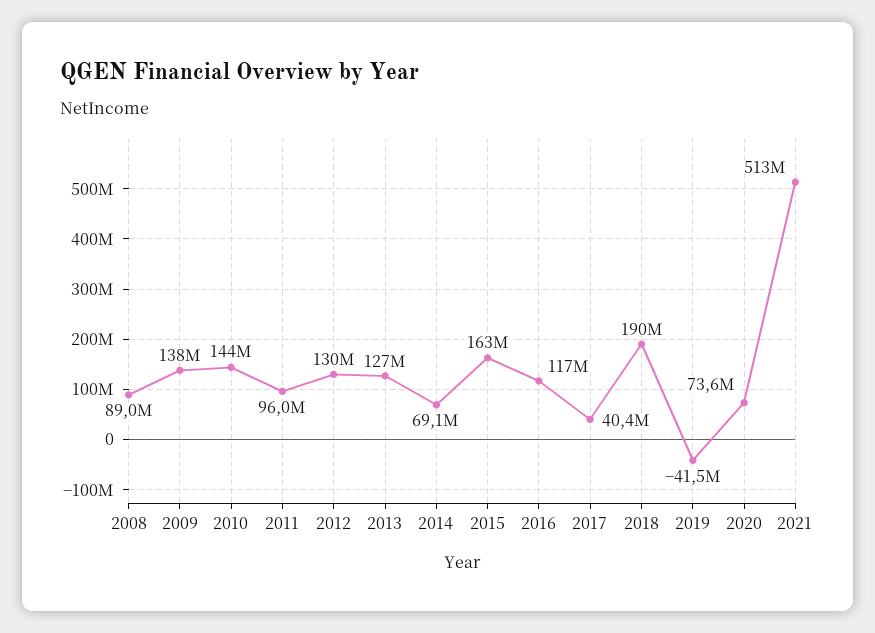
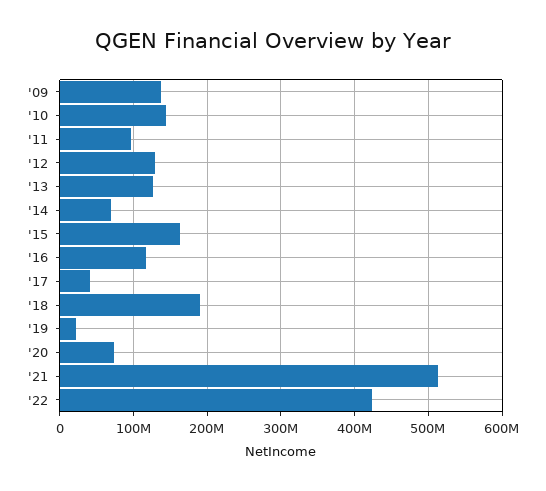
2008: 89000000 -> none
2019: -41500000 -> 20000000
'22: none -> 420000000

